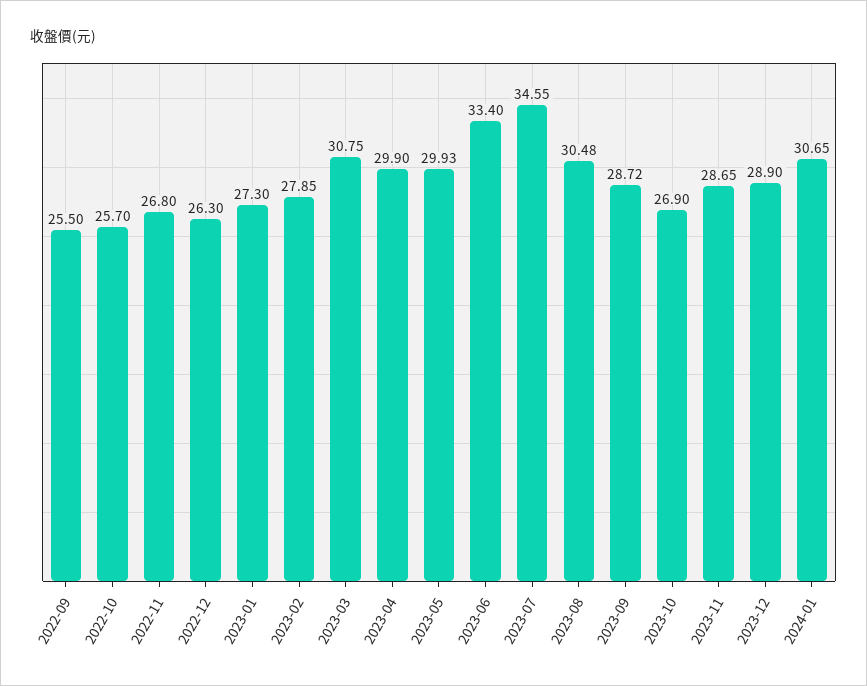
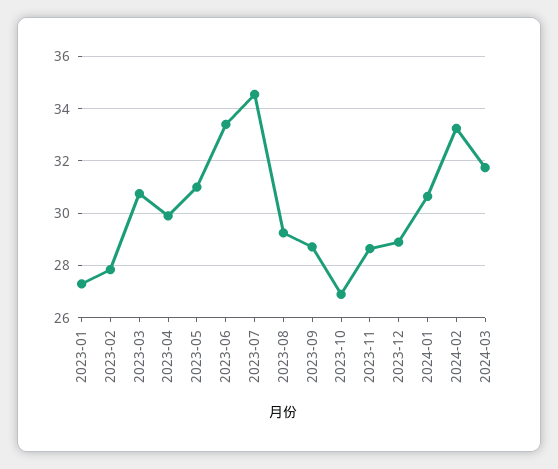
2022-09: 25.5 -> none
2022-10: 25.7 -> none
2022-11: 26.8 -> none
2022-12: 26.3 -> none
2023-05: 29.93 -> 31
2023-08: 30.48 -> 29.25
2024-02: none -> 33.25
2024-03: none -> 31.75

